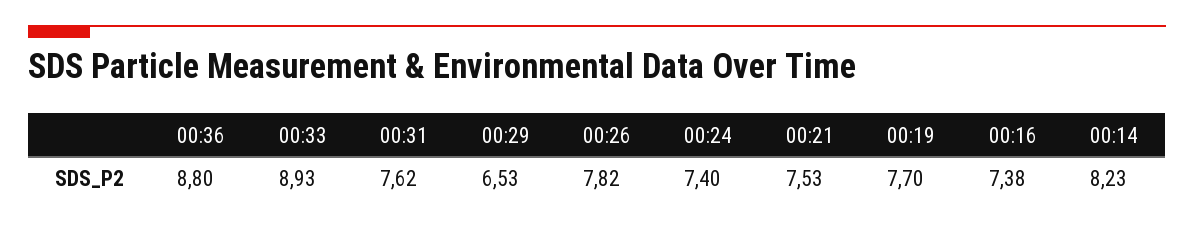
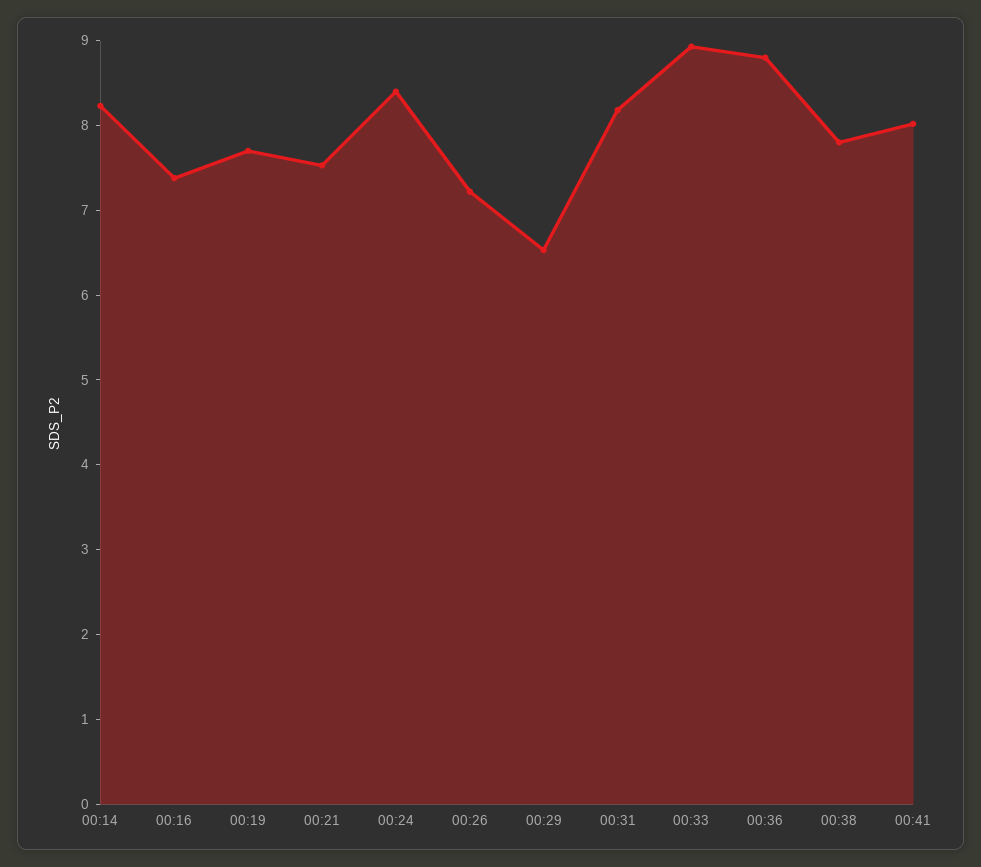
00:31: 7.62 -> 8.2
00:26: 7.82 -> 7.2
00:24: 7.4 -> 8.4
00:38: none -> 7.8
00:41: none -> 8

